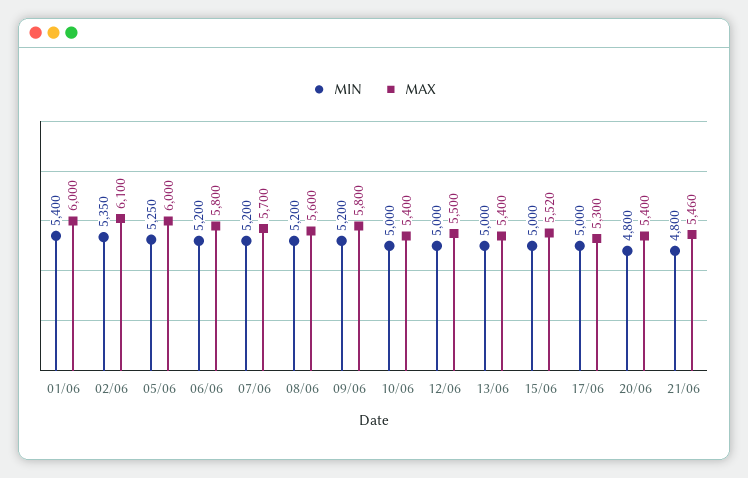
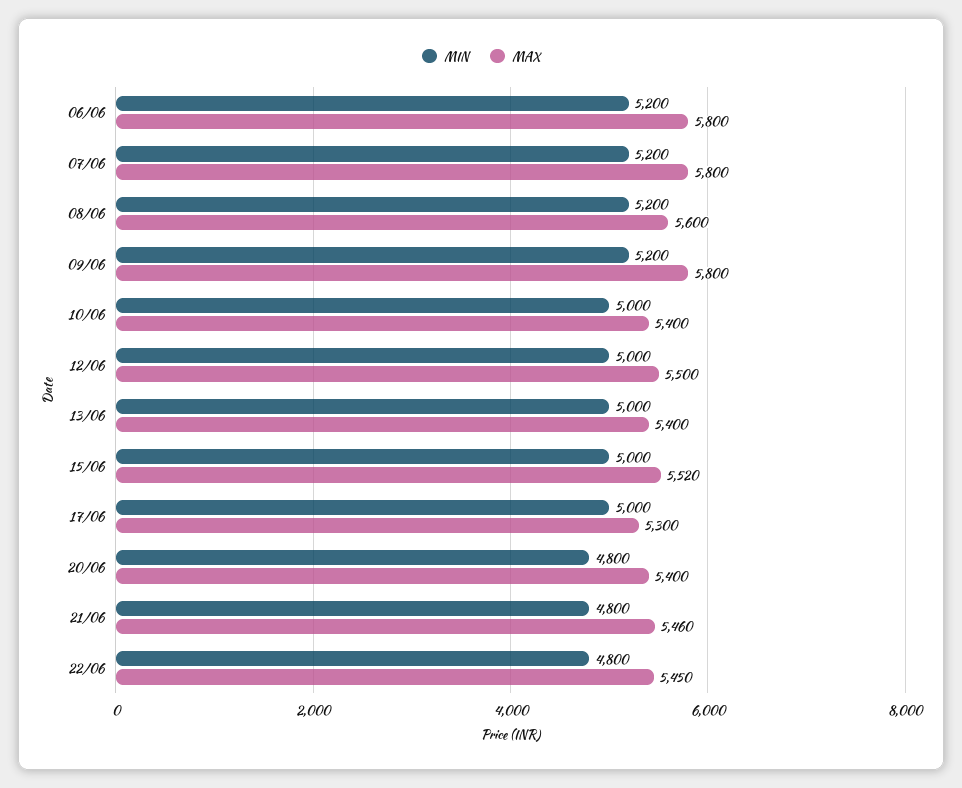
MIN, 01/06: 5400 -> none
MAX, 01/06: 6000 -> none
MIN, 02/06: 5350 -> none
MAX, 02/06: 6100 -> none
MIN, 05/06: 5250 -> none
MAX, 05/06: 6000 -> none
MAX, 07/06: 5700 -> 5800
MIN, 22/06: none -> 4800
MAX, 22/06: none -> 5450

